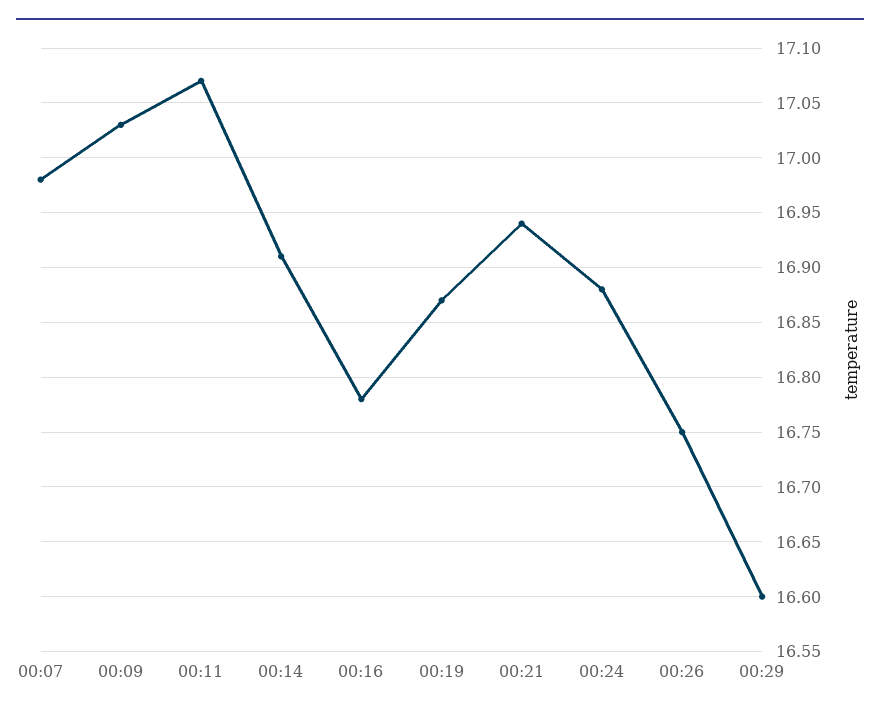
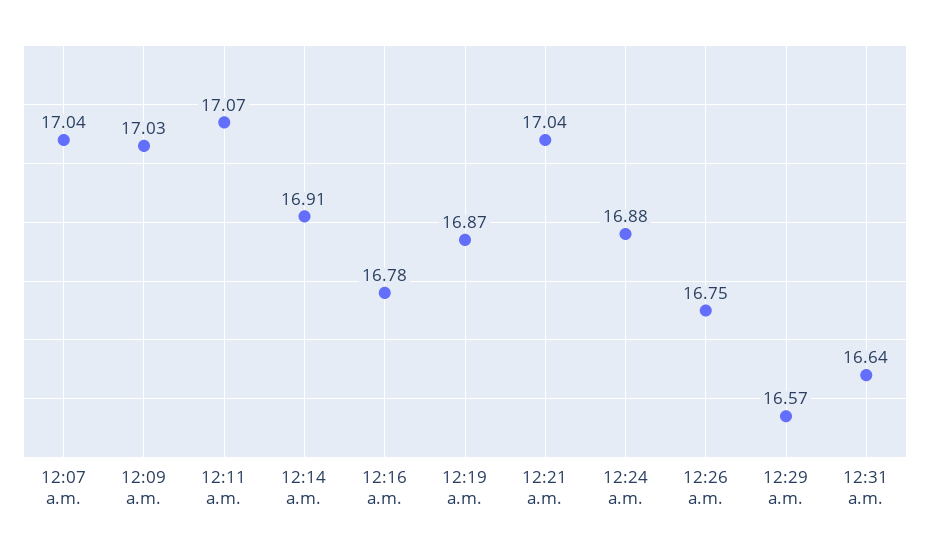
00:07: 16.98 -> 17.04
00:21: 16.94 -> 17.04
00:29: 16.6 -> 16.57
12:31 a.m.: none -> 16.64

